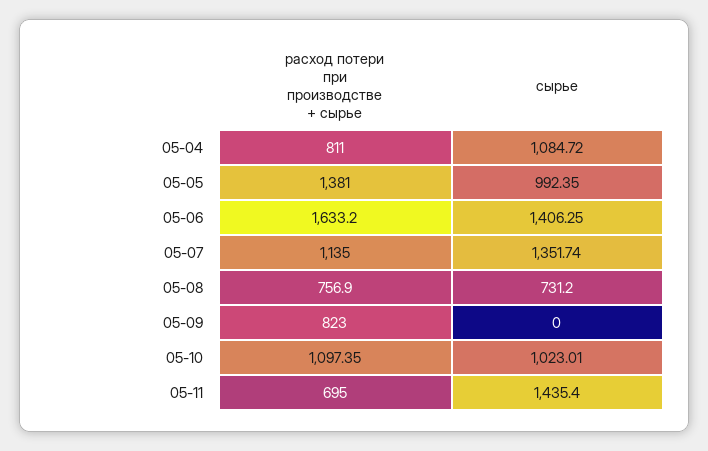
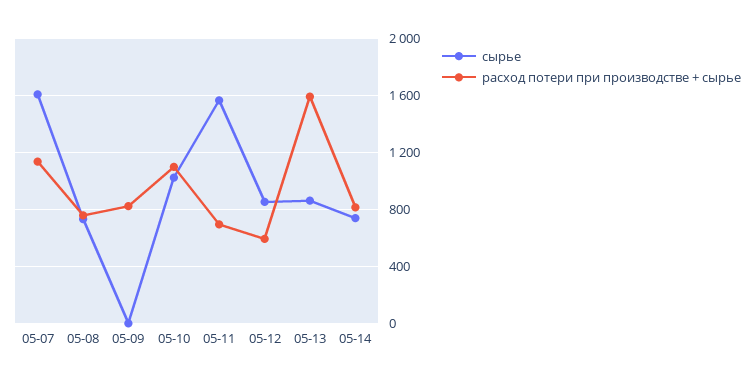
расход потери при производстве + сырье, 05-04: 811 -> none
сырье, 05-04: 1084.72 -> none
расход потери при производстве + сырье, 05-05: 1381 -> none
сырье, 05-05: 992.35 -> none
расход потери при производстве + сырье, 05-06: 1633.2 -> none
сырье, 05-06: 1406.25 -> none
сырье, 05-07: 1351.74 -> 1600
сырье, 05-11: 1435.4 -> 1550
сырье, 05-12: none -> 850
расход потери при производстве + сырье, 05-12: none -> 600
сырье, 05-13: none -> 850
расход потери при производстве + сырье, 05-13: none -> 1600
сырье, 05-14: none -> 750
расход потери при производстве + сырье, 05-14: none -> 800

